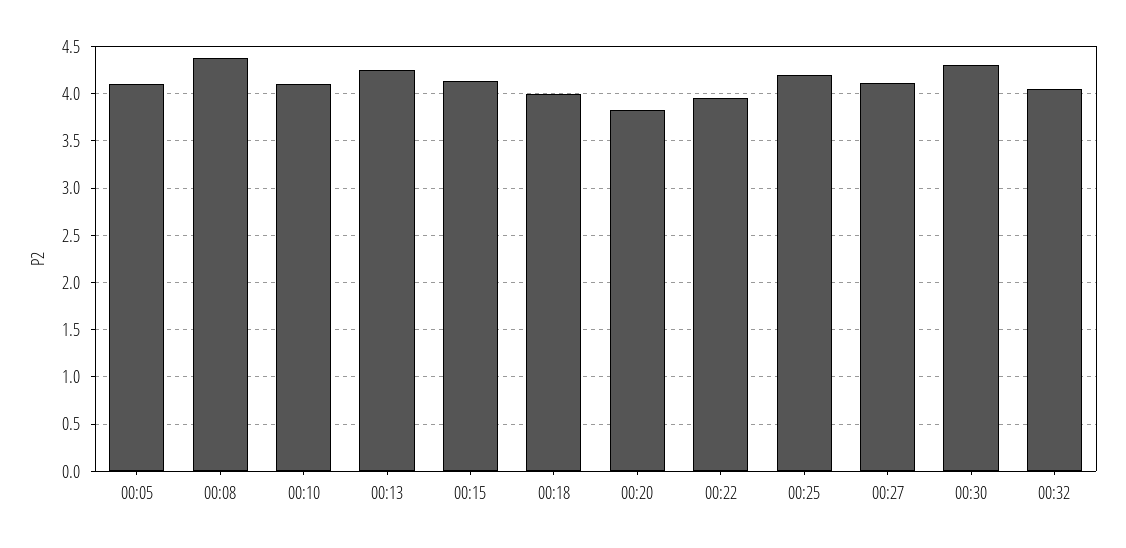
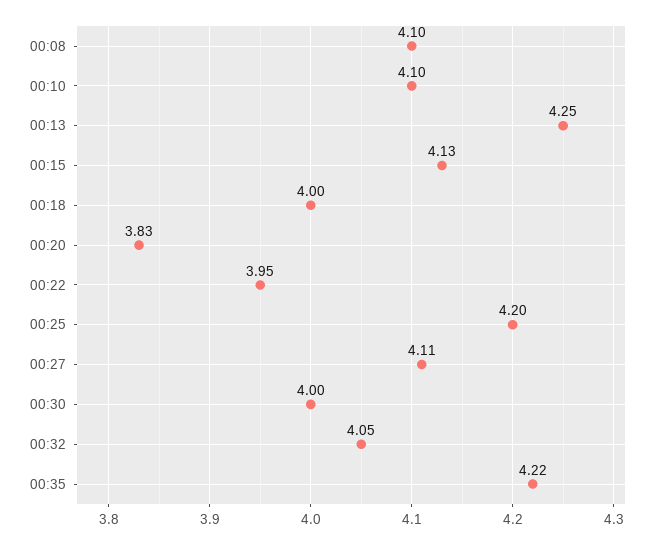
00:05: 4.1 -> none
00:08: 4.4 -> 4.1
00:30: 4.3 -> 4
00:35: none -> 4.22

